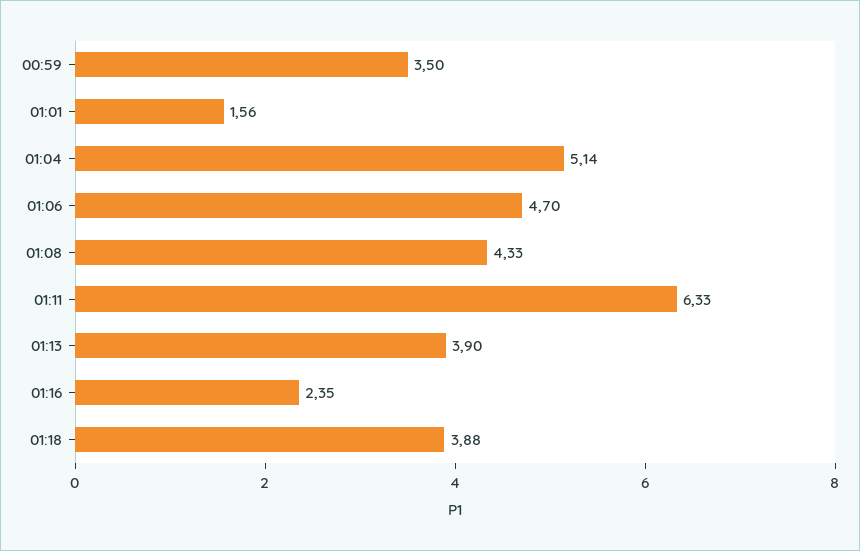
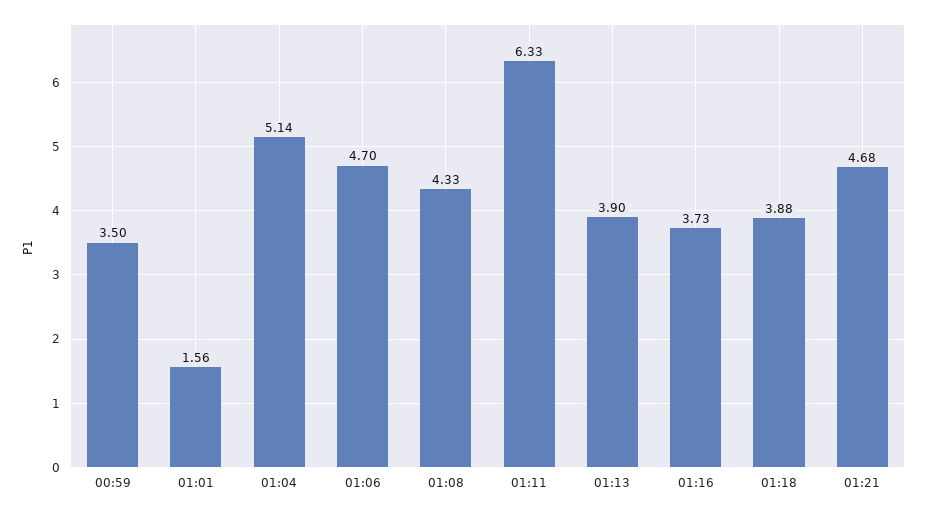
01:16: 2.35 -> 3.73
01:21: none -> 4.68

